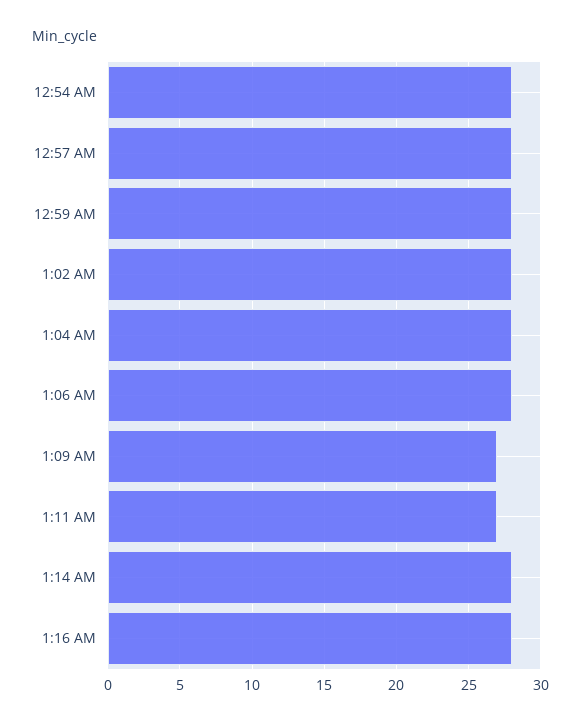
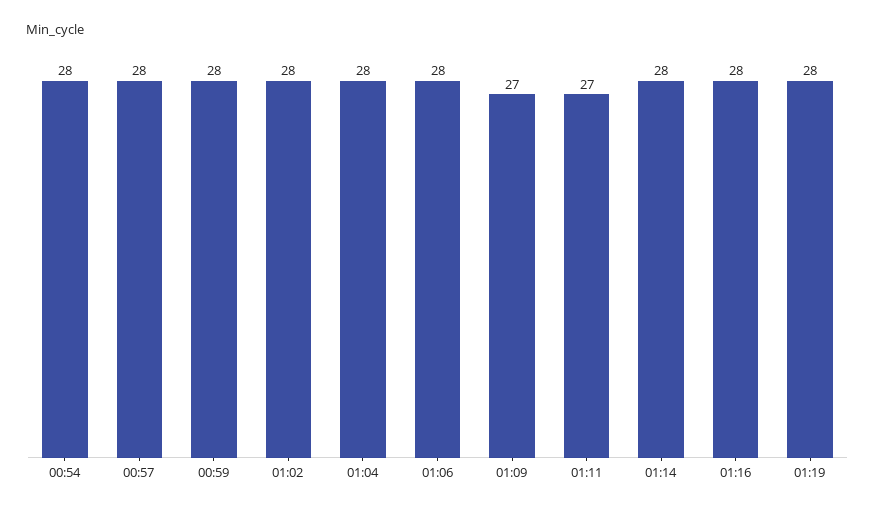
01:19: none -> 28

